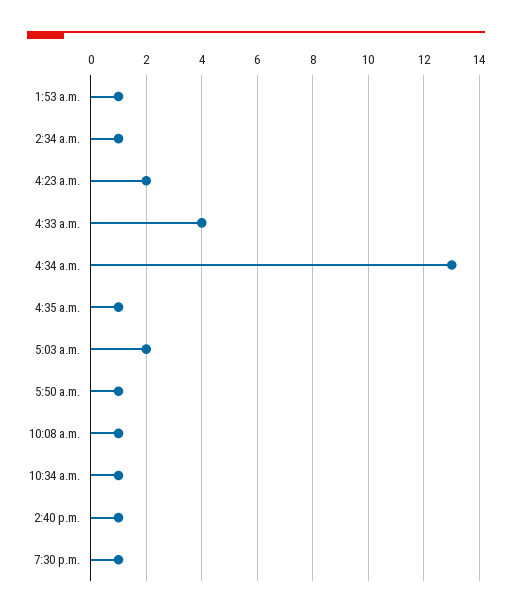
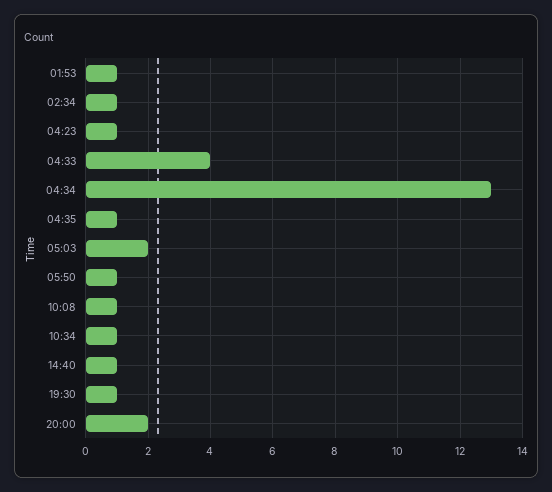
4:23 a.m.: 2 -> 1
20:00: none -> 2

